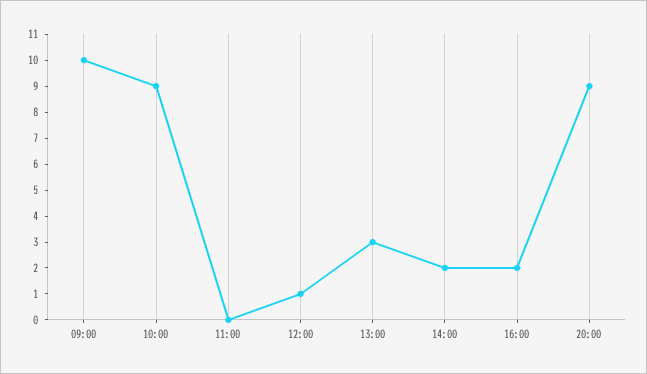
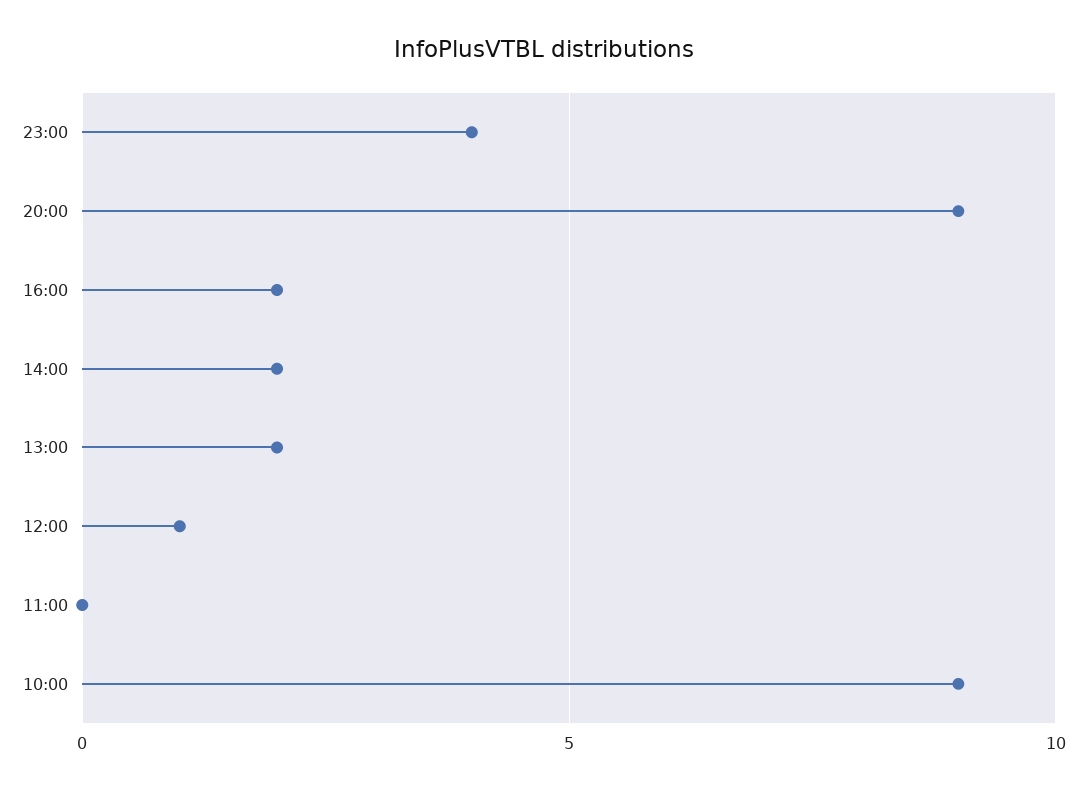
09:00: 10 -> none
13:00: 3 -> 2
23:00: none -> 4

